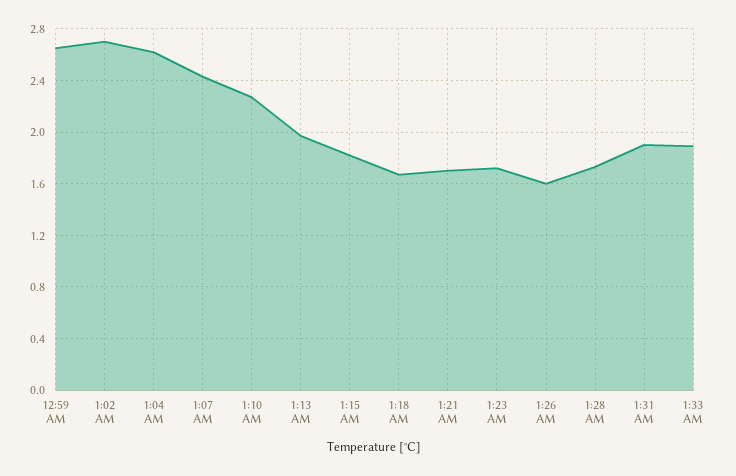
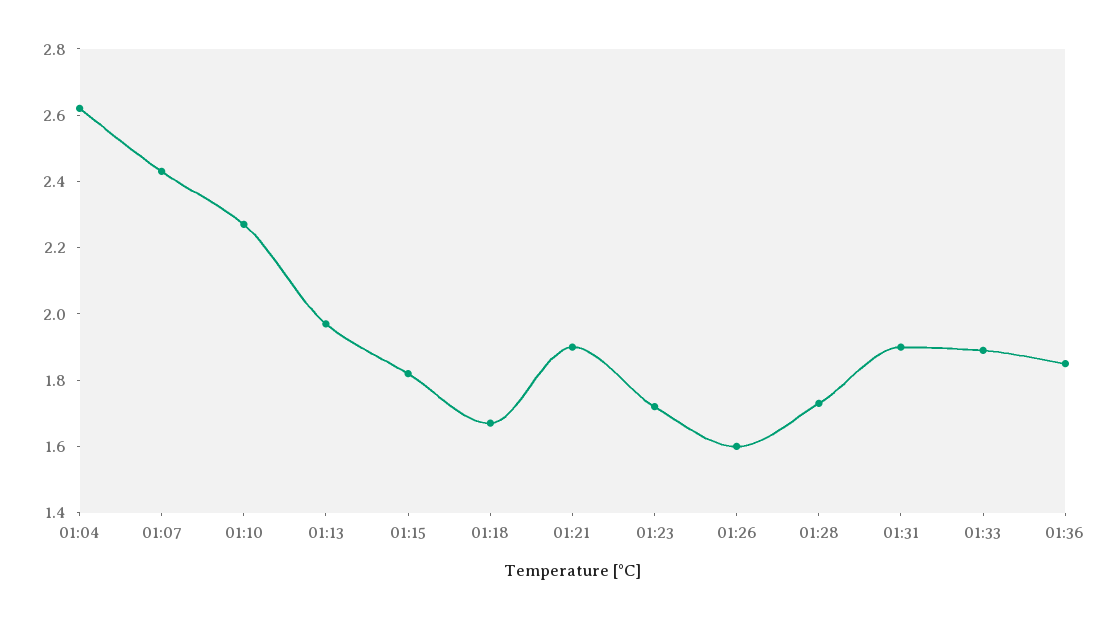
12:59 AM: 2.65 -> none
1:02 AM: 2.7 -> none
1:21 AM: 1.7 -> 1.9
01:36: none -> 1.85

